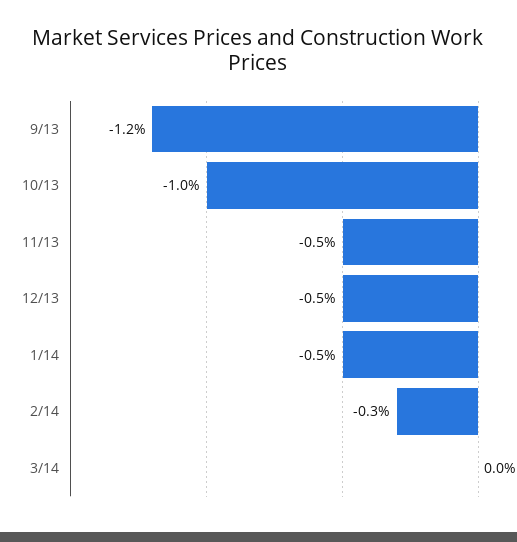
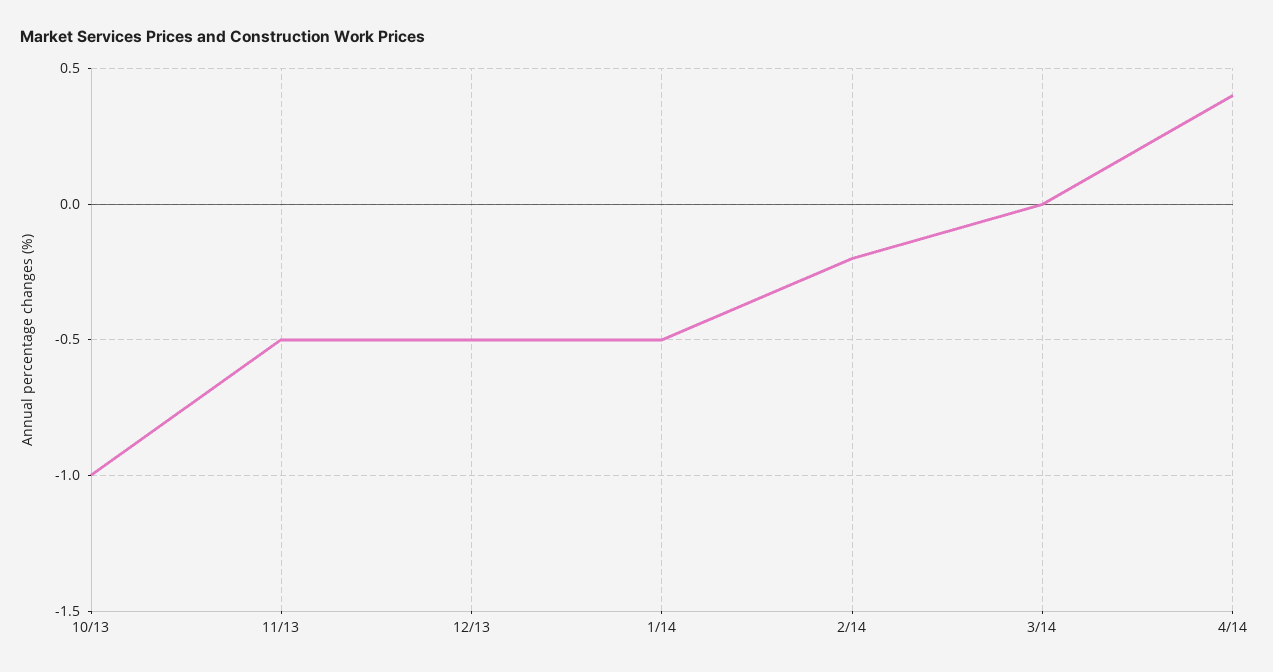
9/13: -1.2 -> none
2/14: -0.3 -> -0.2
4/14: none -> 0.4

